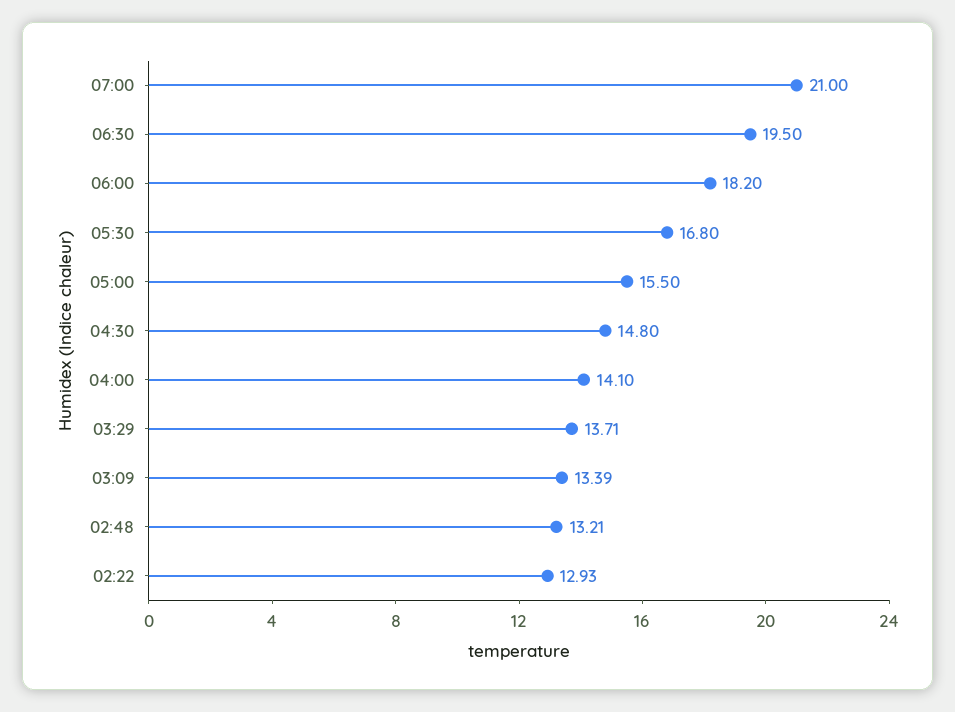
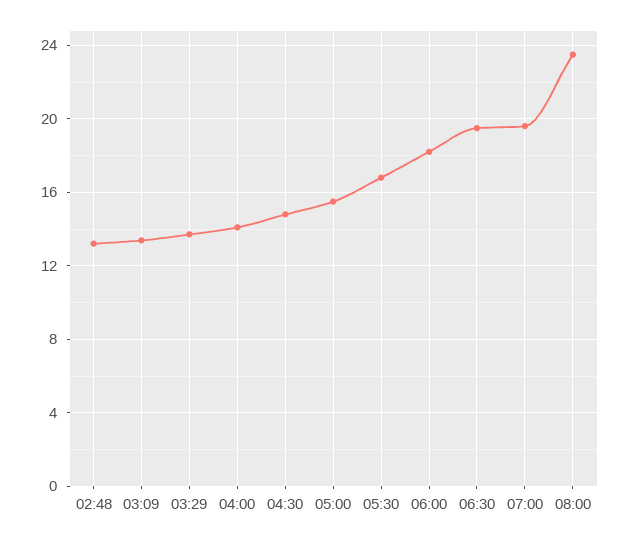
07:00: 21 -> 19.5
02:22: 12.93 -> none
08:00: none -> 23.5

